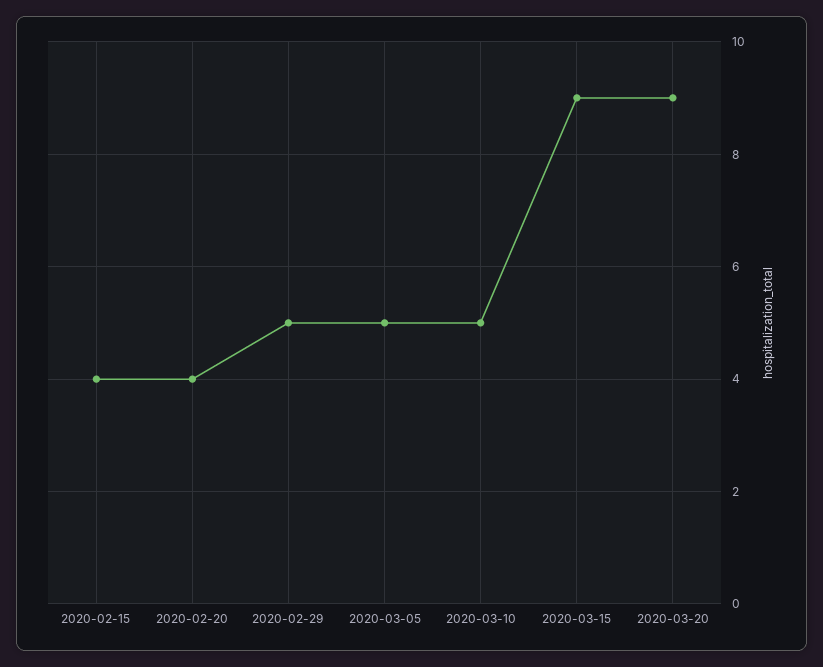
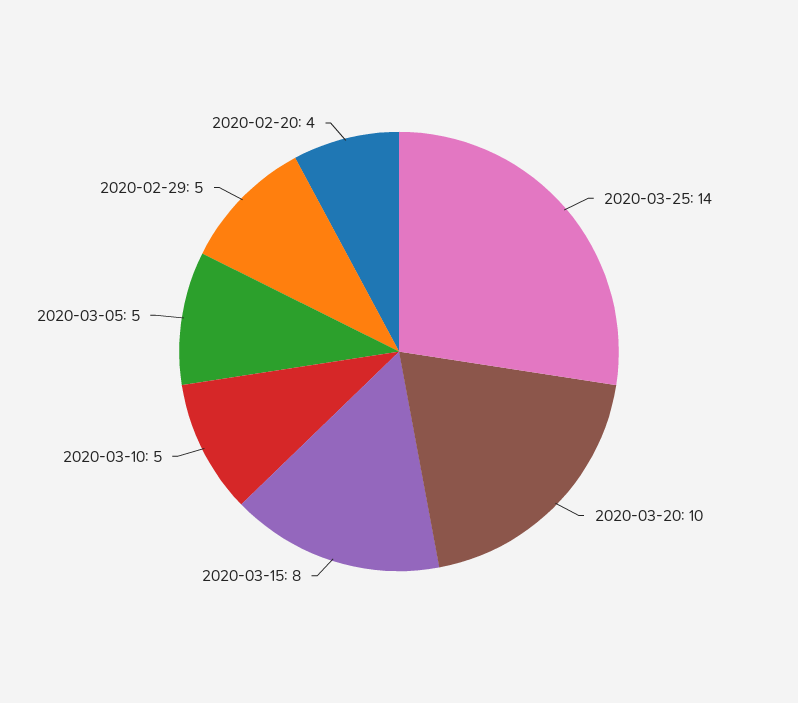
2020-02-15: 4 -> none
2020-03-15: 9 -> 8
2020-03-20: 9 -> 10
2020-03-25: none -> 14

